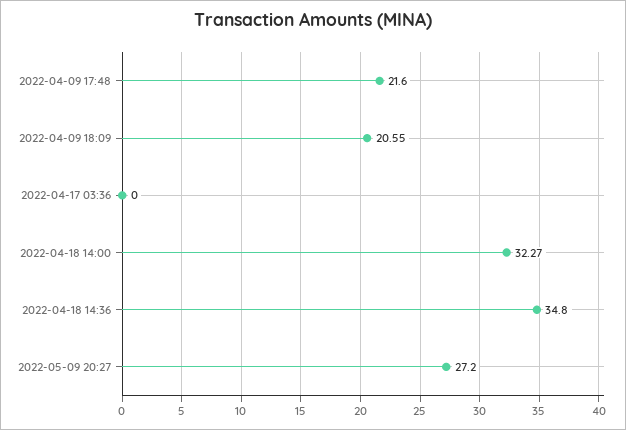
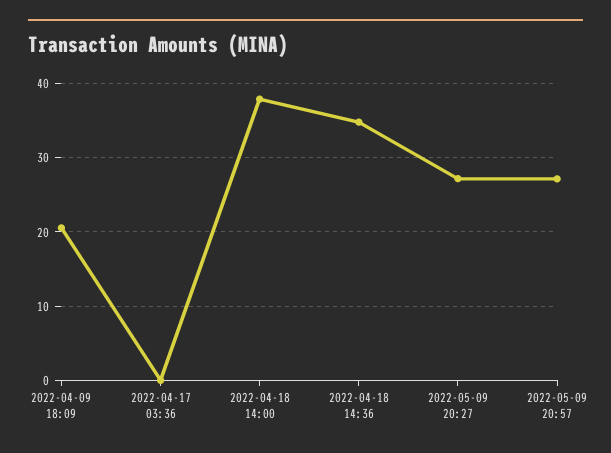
2022-04-09 17:48: 21.6 -> none
2022-04-18 14:00: 32.27 -> 38
2022-05-09 20:57: none -> 27

